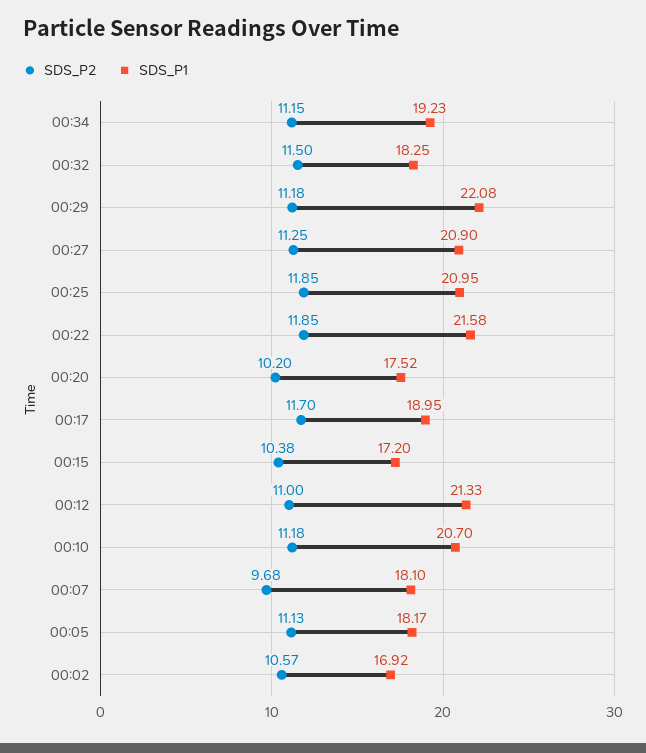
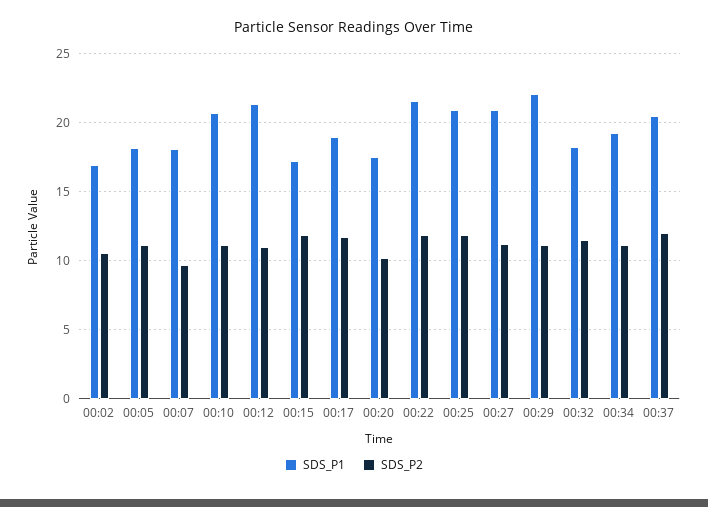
SDS_P2, 00:15: 10.38 -> 12
SDS_P1, 00:37: none -> 20.5
SDS_P2, 00:37: none -> 12

